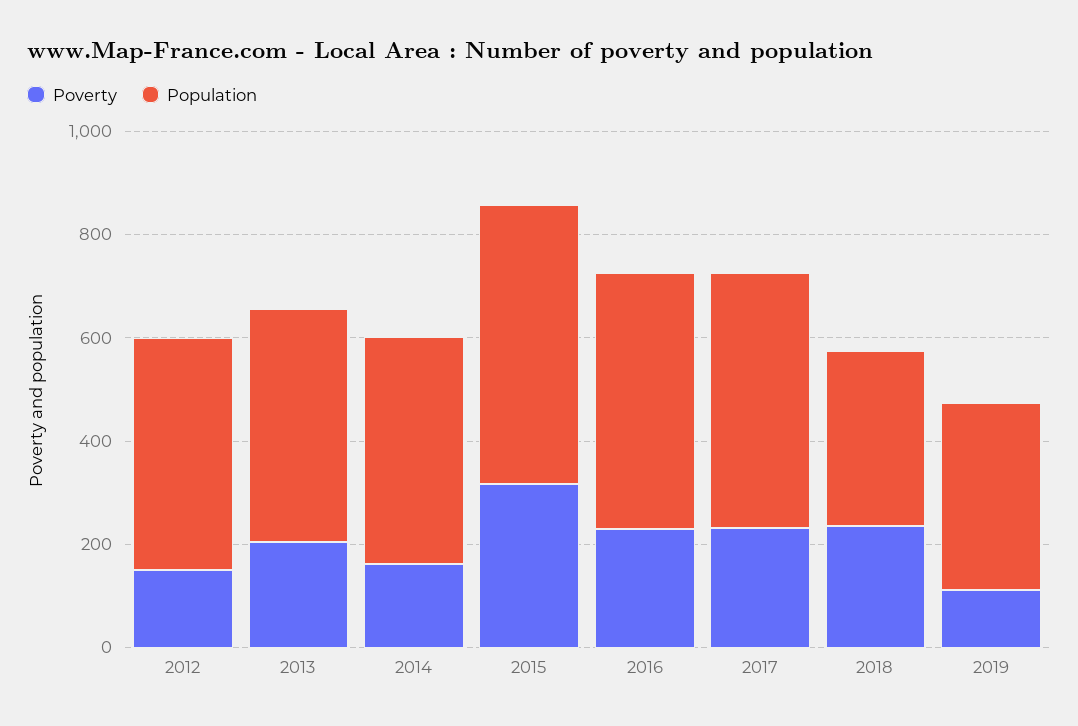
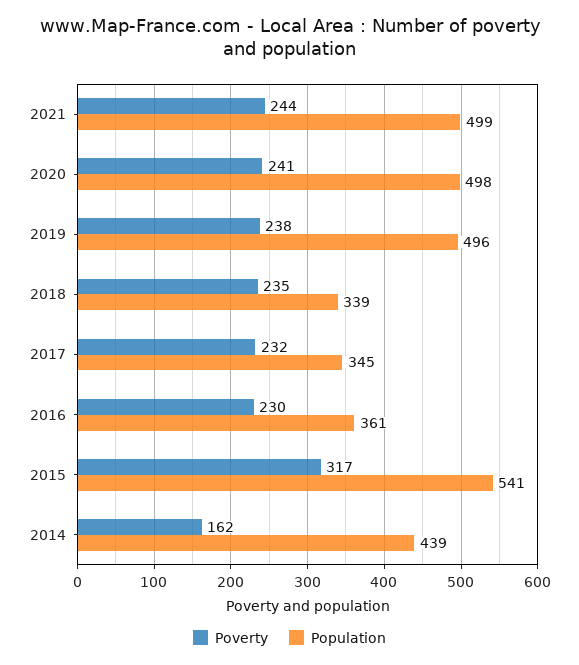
Poverty, 2012: 150 -> none
Population, 2012: 450 -> none
Poverty, 2013: 200 -> none
Population, 2013: 450 -> none
Population, 2016: 500 -> 361
Population, 2017: 500 -> 345
Poverty, 2019: 100 -> 238
Population, 2019: 350 -> 496
Poverty, 2021: none -> 244
Population, 2021: none -> 499
Poverty, 2020: none -> 241
Population, 2020: none -> 498

